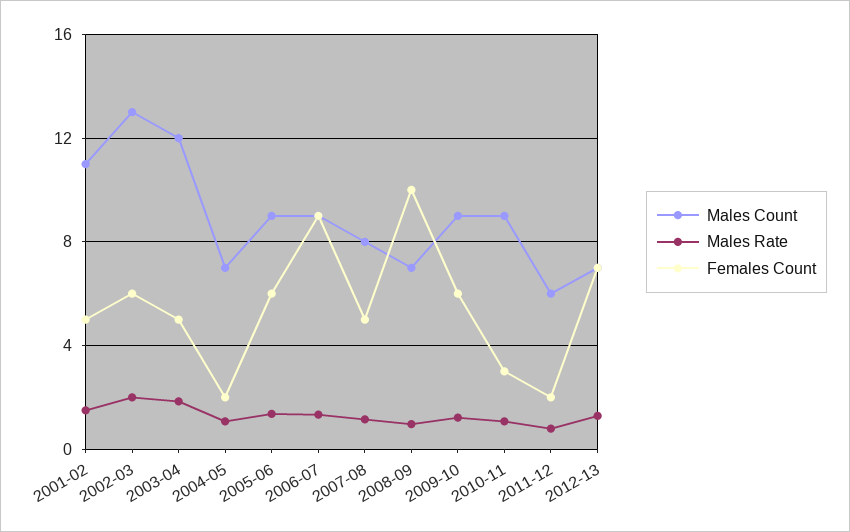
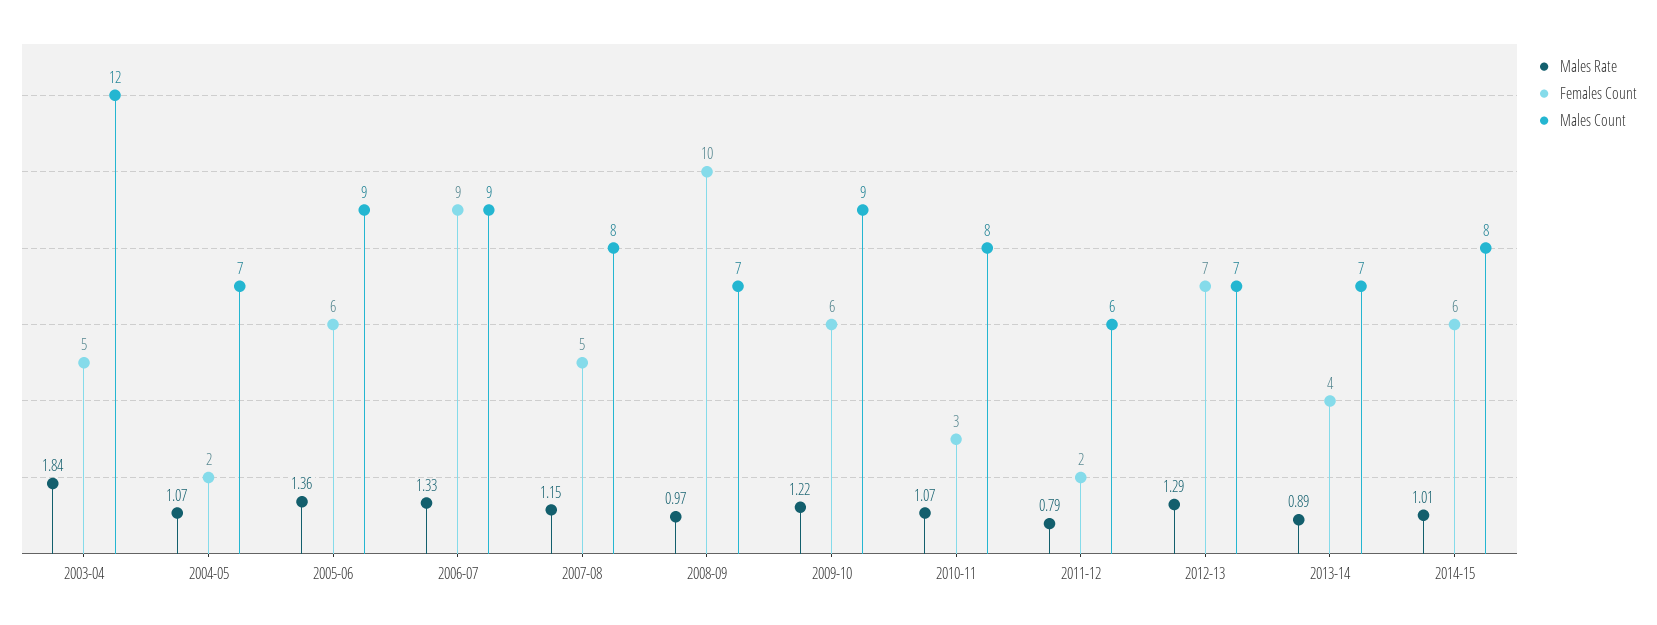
Males Count, 2001-02: 11 -> none
Males Rate, 2001-02: 1.5 -> none
Females Count, 2001-02: 5 -> none
Males Count, 2002-03: 13 -> none
Males Rate, 2002-03: 2 -> none
Females Count, 2002-03: 6 -> none
Males Count, 2010-11: 9 -> 8
Males Rate, 2013-14: none -> 0.89
Females Count, 2013-14: none -> 4
Males Count, 2013-14: none -> 7
Males Rate, 2014-15: none -> 1.01
Females Count, 2014-15: none -> 6
Males Count, 2014-15: none -> 8

